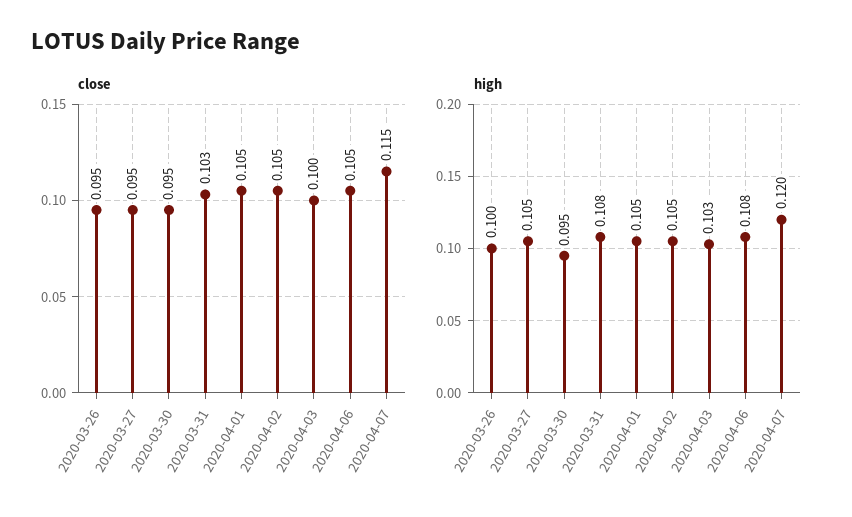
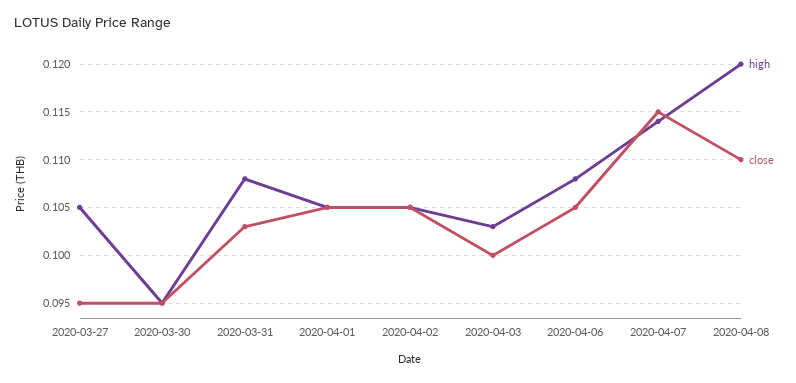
close, 2020-03-26: 0.095 -> none
high, 2020-03-26: 0.1 -> none
high, 2020-04-07: 0.12 -> 0.114
high, 2020-04-08: none -> 0.12
close, 2020-04-08: none -> 0.11

